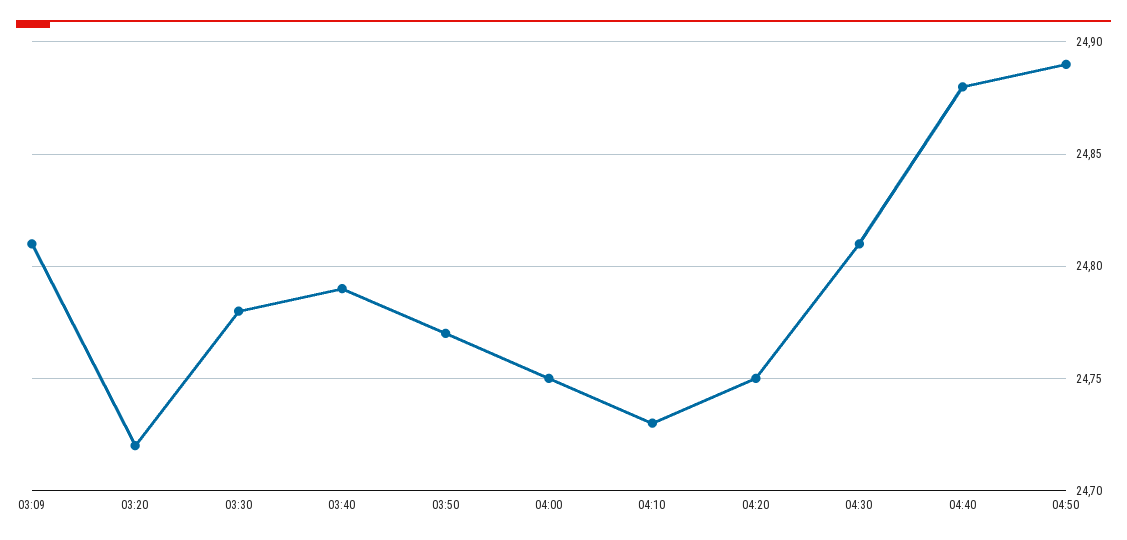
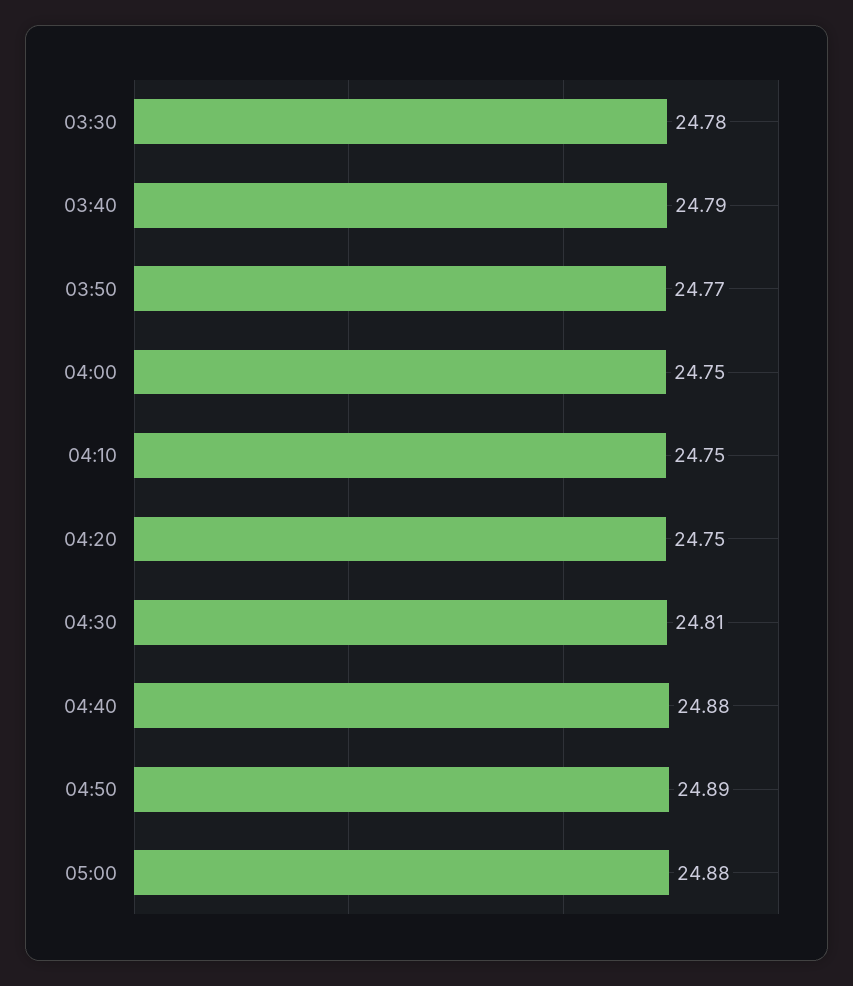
03:09: 24.81 -> none
03:20: 24.72 -> none
04:10: 24.73 -> 24.75
05:00: none -> 24.88

